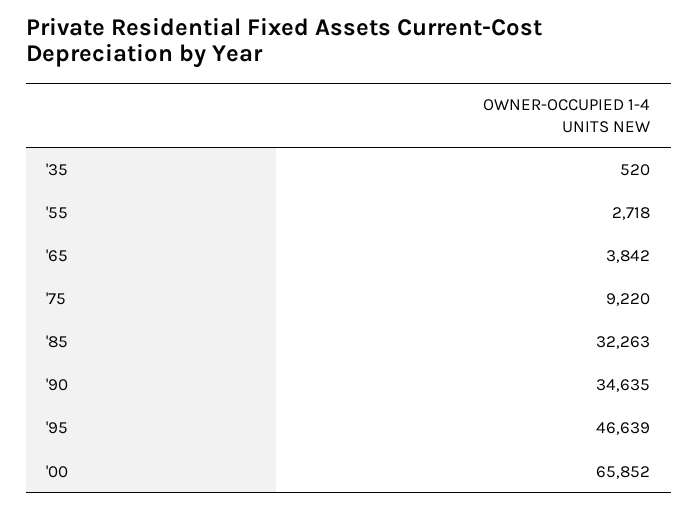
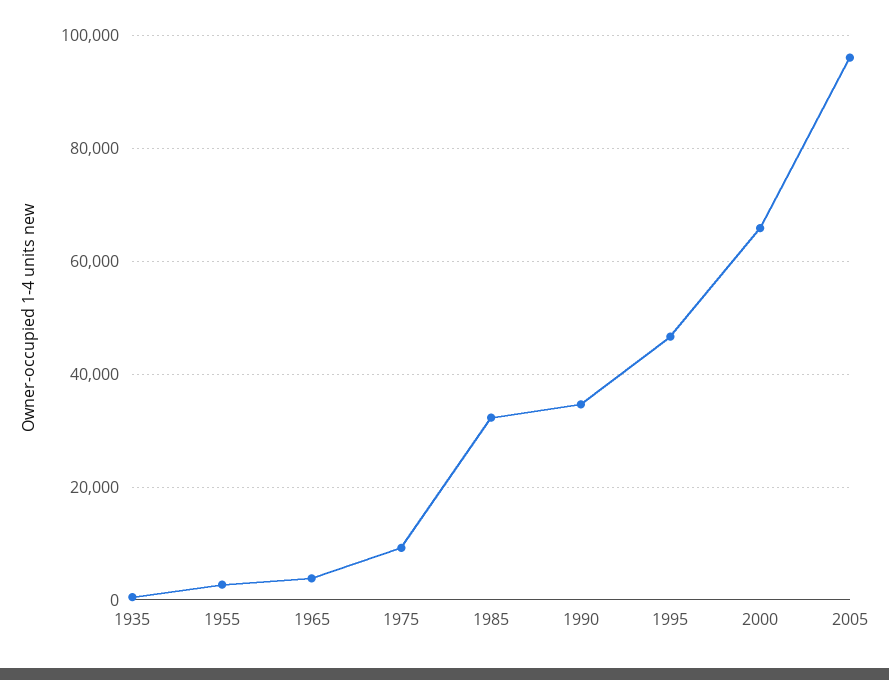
2005: none -> 96000

